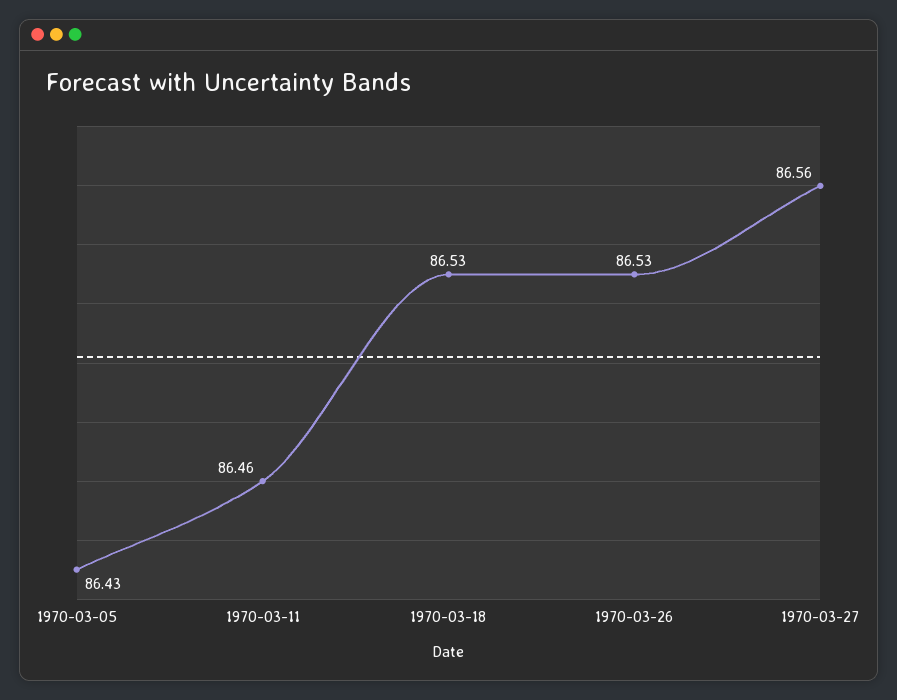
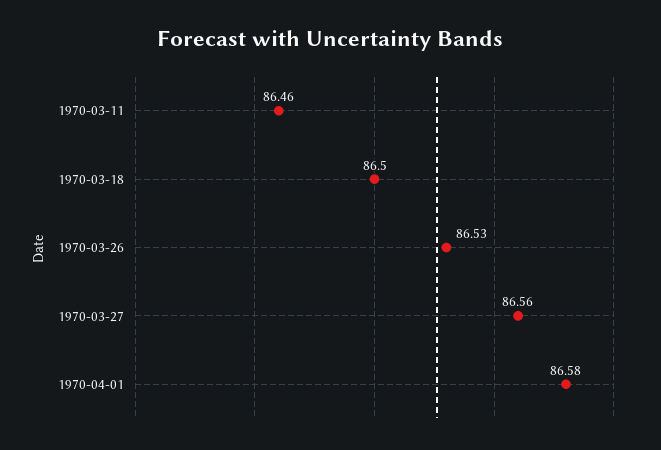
1970-03-05: 86.43 -> none
1970-03-18: 86.53 -> 86.5
1970-04-01: none -> 86.58

